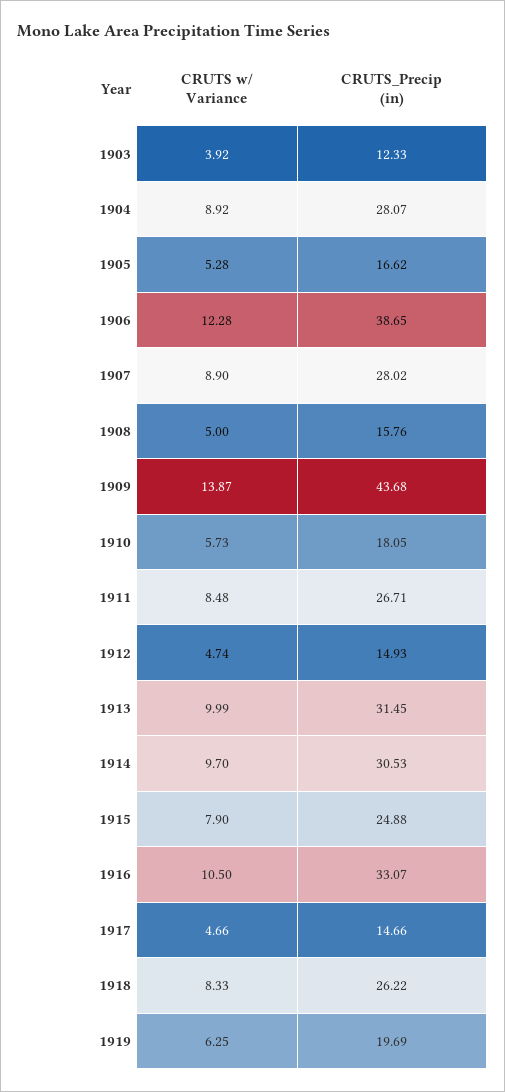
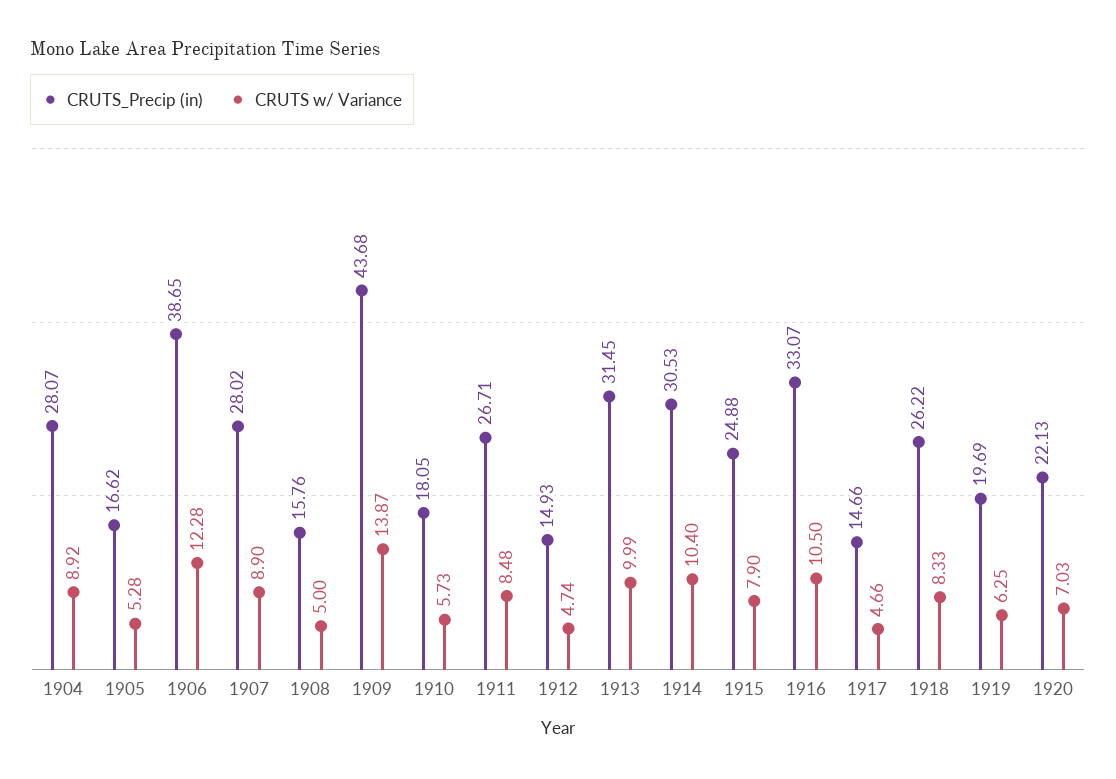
CRUTS w/ Variance, 1903: 3.92 -> none
CRUTS_Precip (in), 1903: 12.33 -> none
CRUTS w/ Variance, 1914: 9.7 -> 10.4
CRUTS_Precip (in), 1920: none -> 22.13
CRUTS w/ Variance, 1920: none -> 7.03

